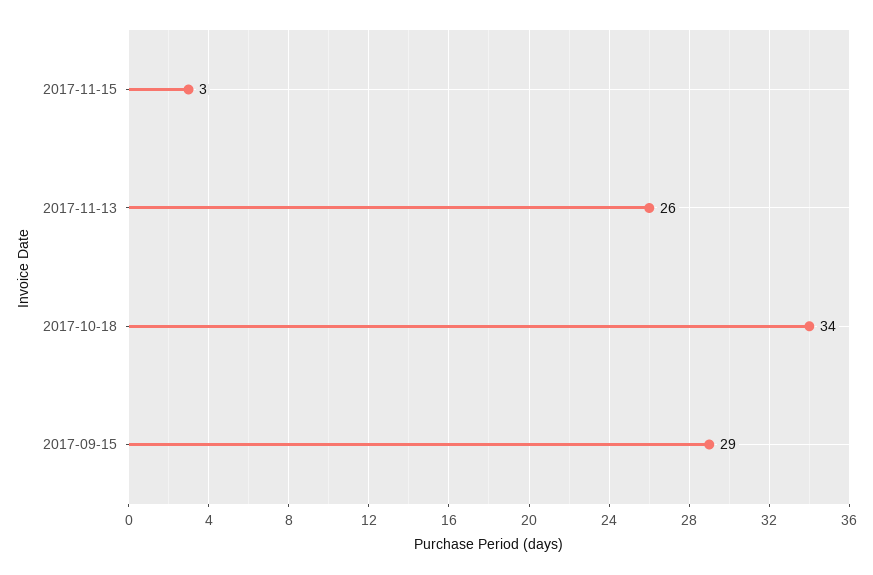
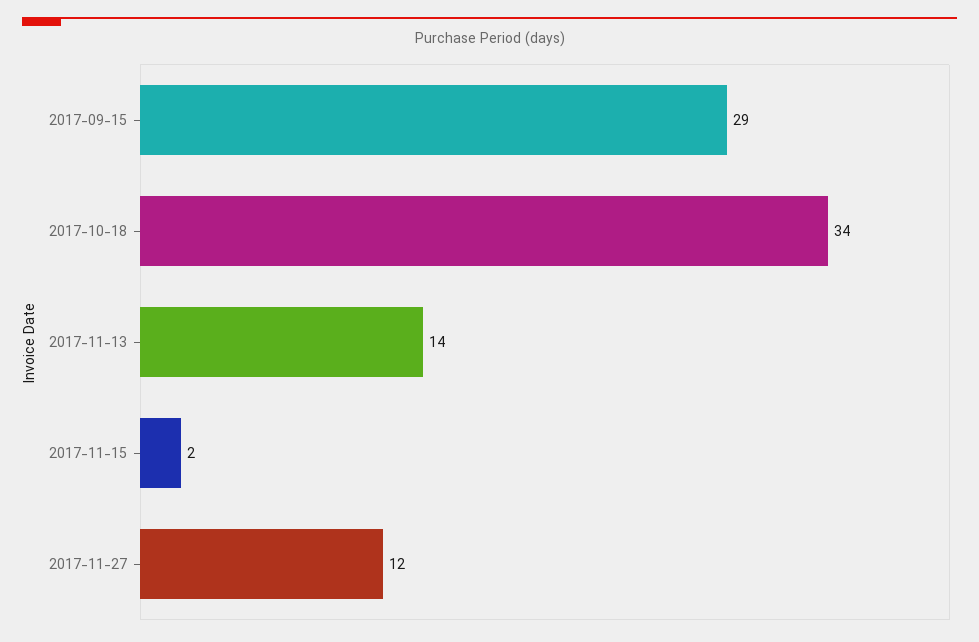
2017-11-15: 3 -> 2
2017-11-13: 26 -> 14
2017-11-27: none -> 12

